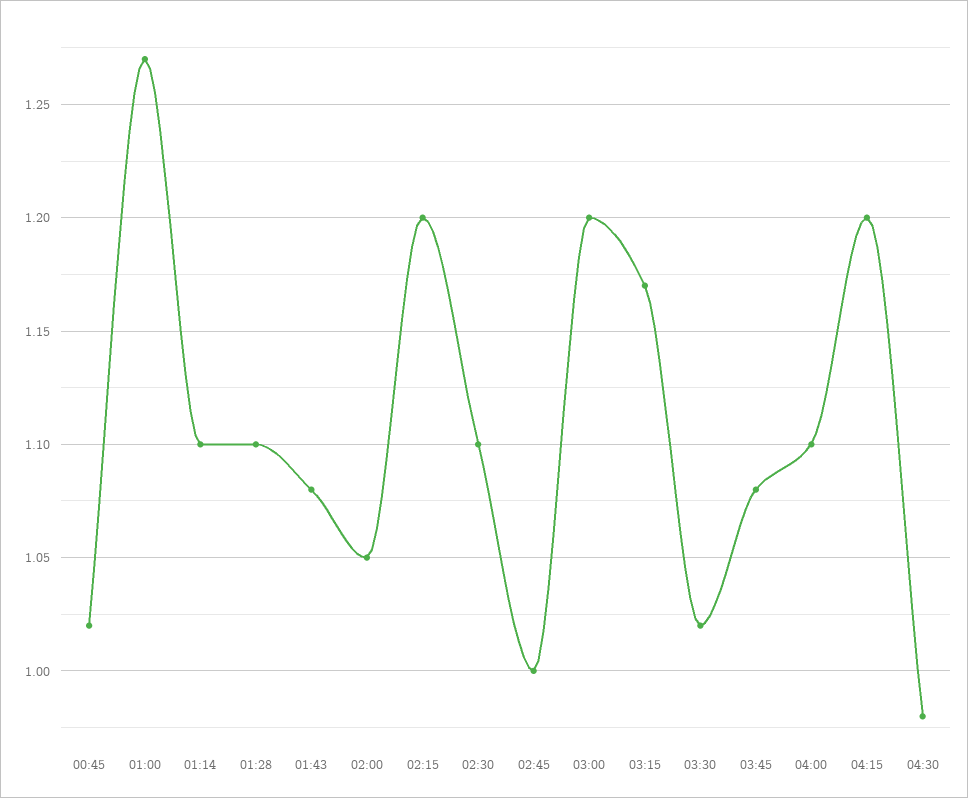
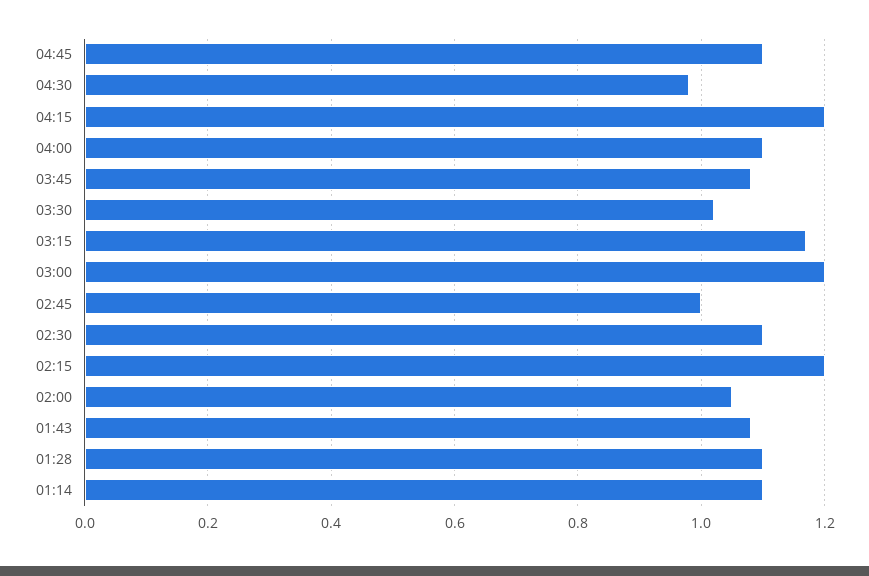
00:45: 1.02 -> none
01:00: 1.27 -> none
04:45: none -> 1.1

